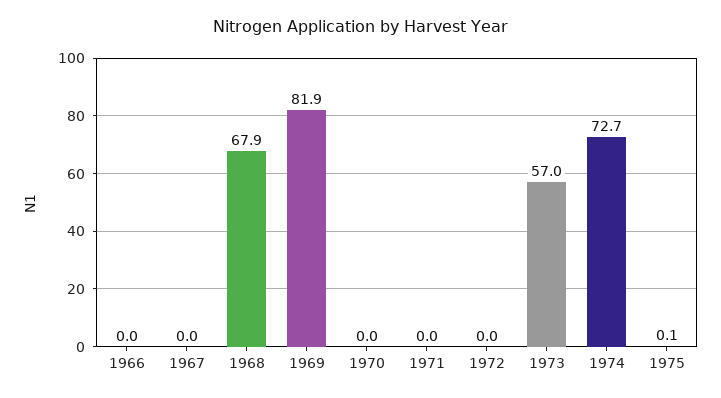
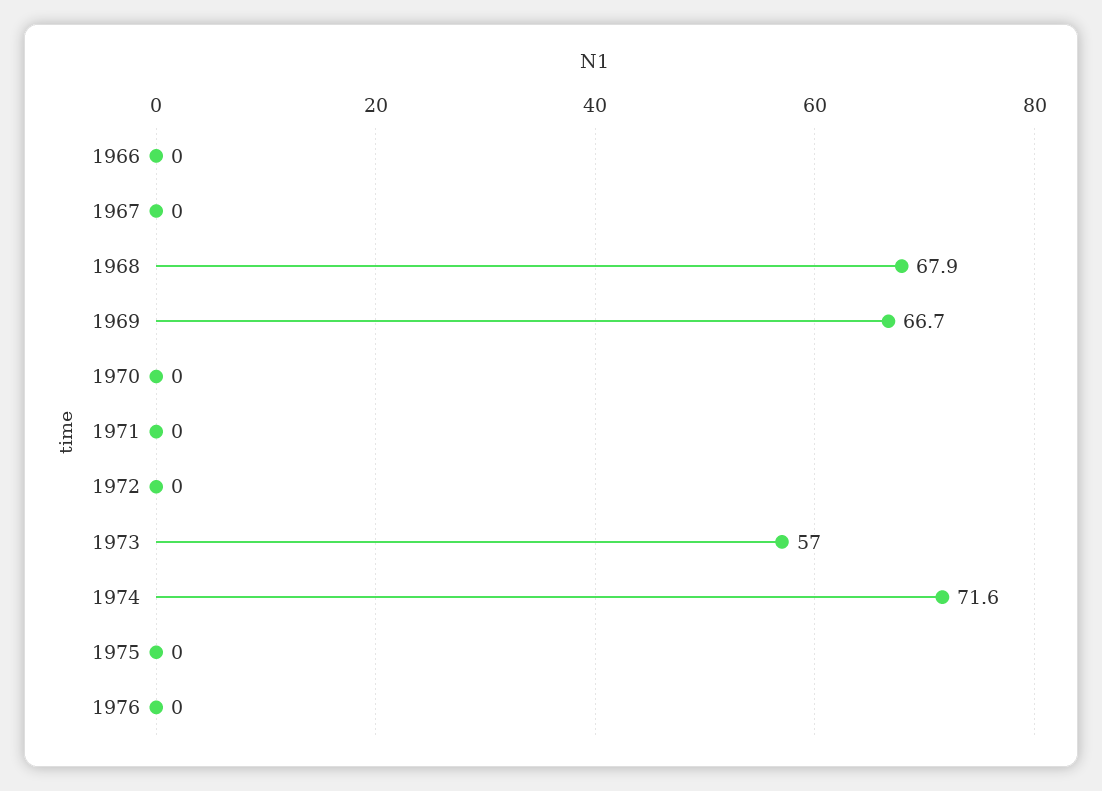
1969: 81.9 -> 66.7
1974: 72.7 -> 71.6
1975: 0.1 -> 0
1976: none -> 0

